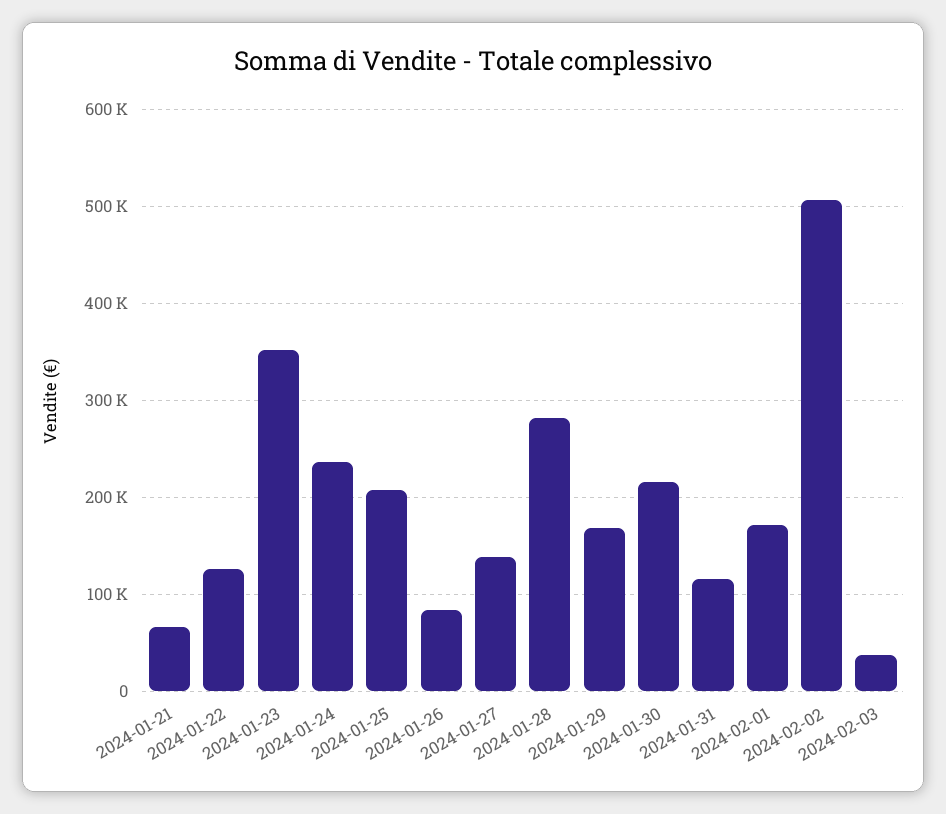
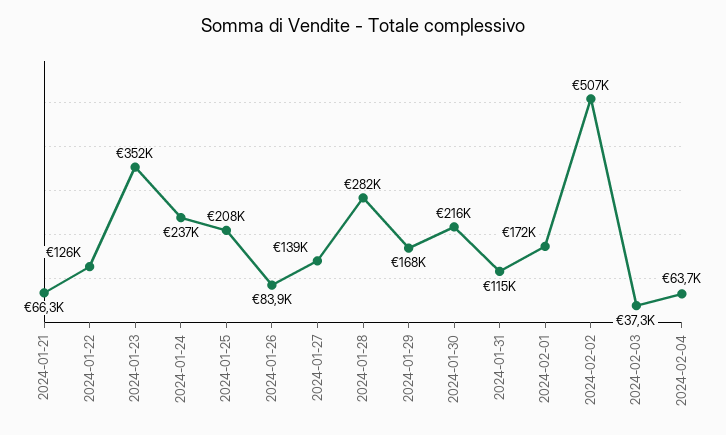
2024-02-04: none -> 63700

